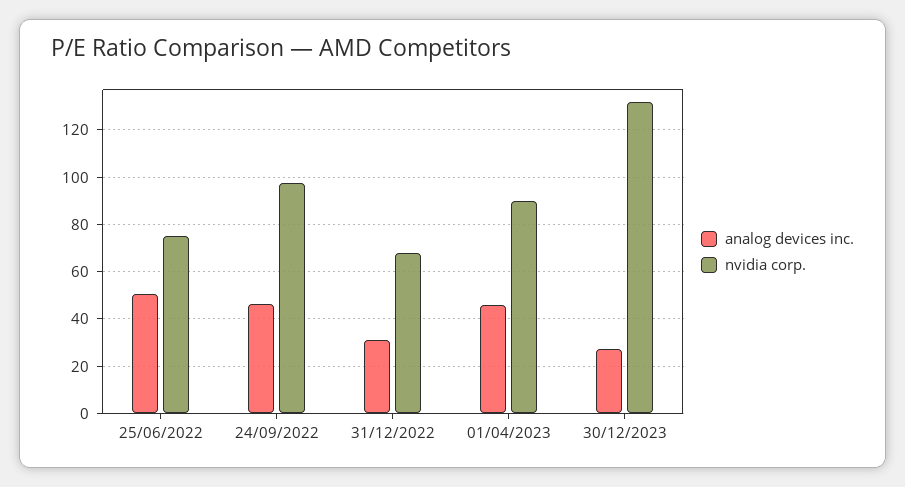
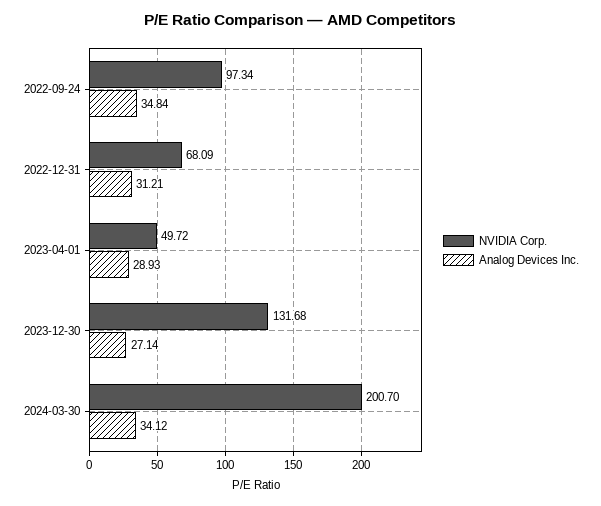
analog devices inc., 25/06/2022: 50 -> none
nvidia corp., 25/06/2022: 75 -> none
analog devices inc., 24/09/2022: 45 -> 34.84
analog devices inc., 01/04/2023: 45 -> 28.93
nvidia corp., 01/04/2023: 90 -> 49.72
nvidia corp., 2024-03-30: none -> 200.7
analog devices inc., 2024-03-30: none -> 34.12

